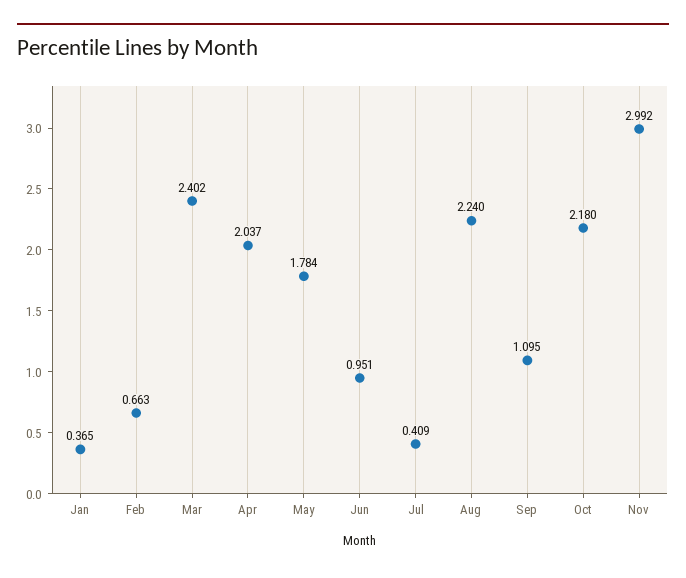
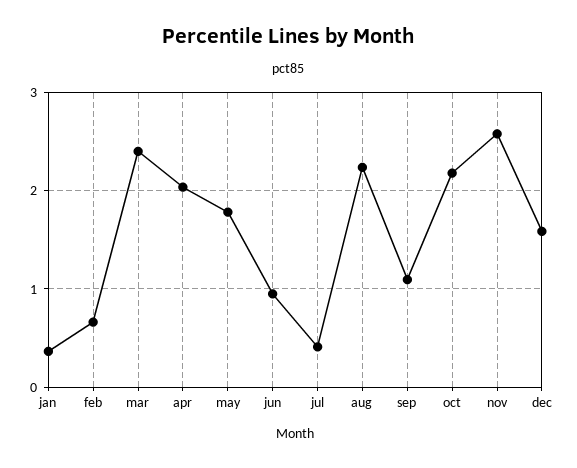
Nov: 2.992 -> 2.6
dec: none -> 1.6

